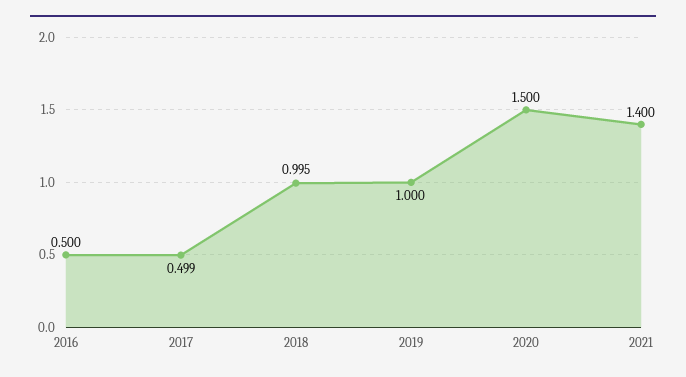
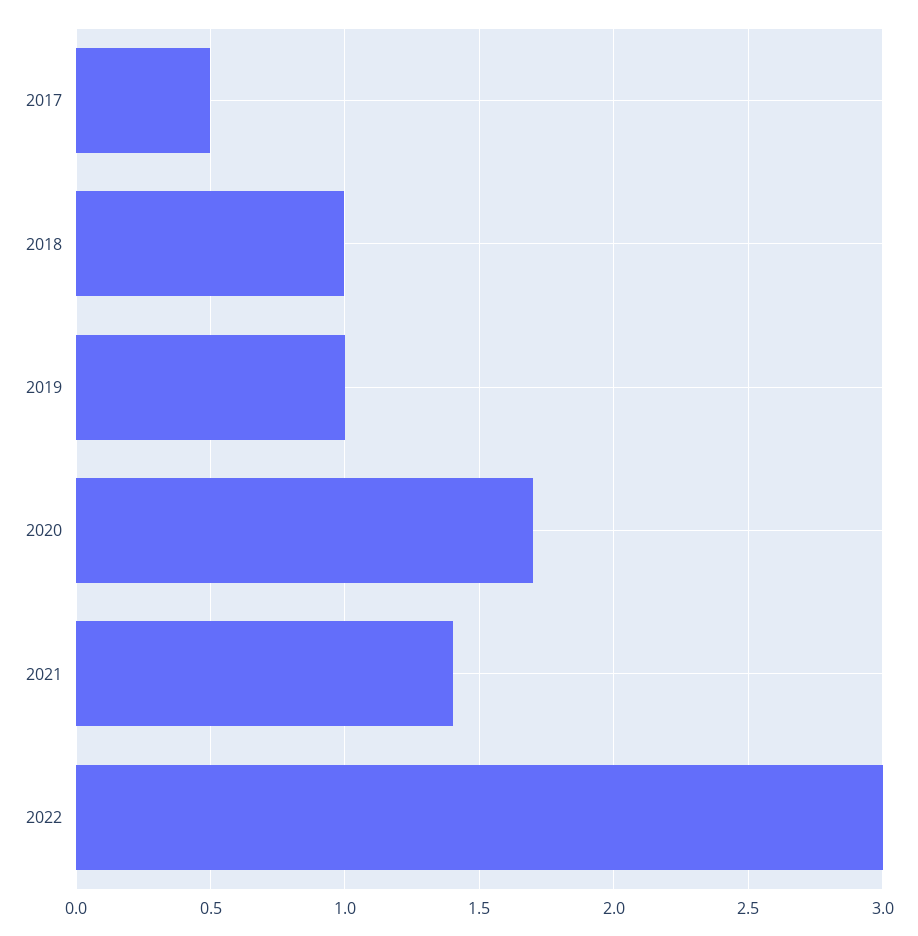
2016: 0.5 -> none
2020: 1.5 -> 1.7
2022: none -> 3

